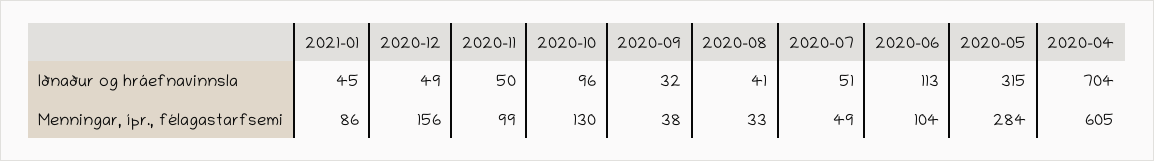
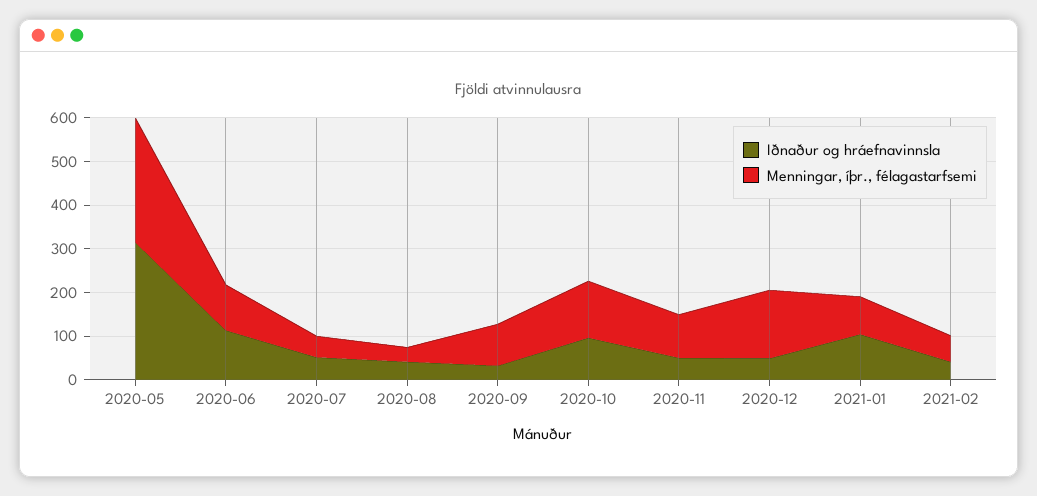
Iðnaður og hráefnavinnsla, 2021-01: 45 -> 100
Iðnaður og hráefnavinnsla, 2020-04: 704 -> none
Menningar, íþr., félagastarfsemi, 2020-09: 38 -> 100
Menningar, íþr., félagastarfsemi, 2020-04: 605 -> none
Iðnaður og hráefnavinnsla, 2021-02: none -> 40
Menningar, íþr., félagastarfsemi, 2021-02: none -> 60

